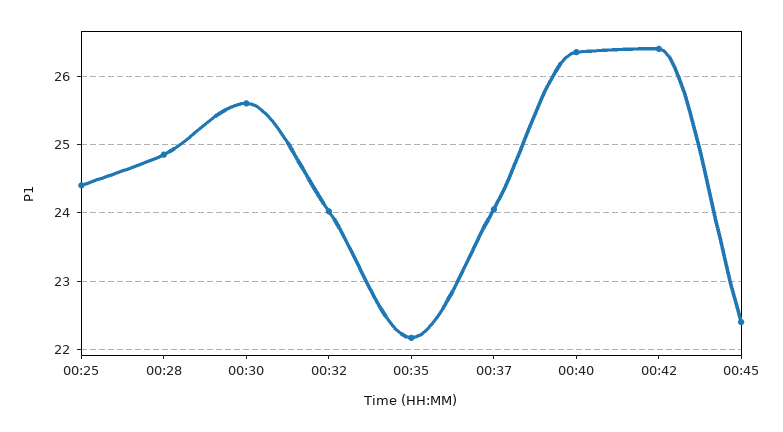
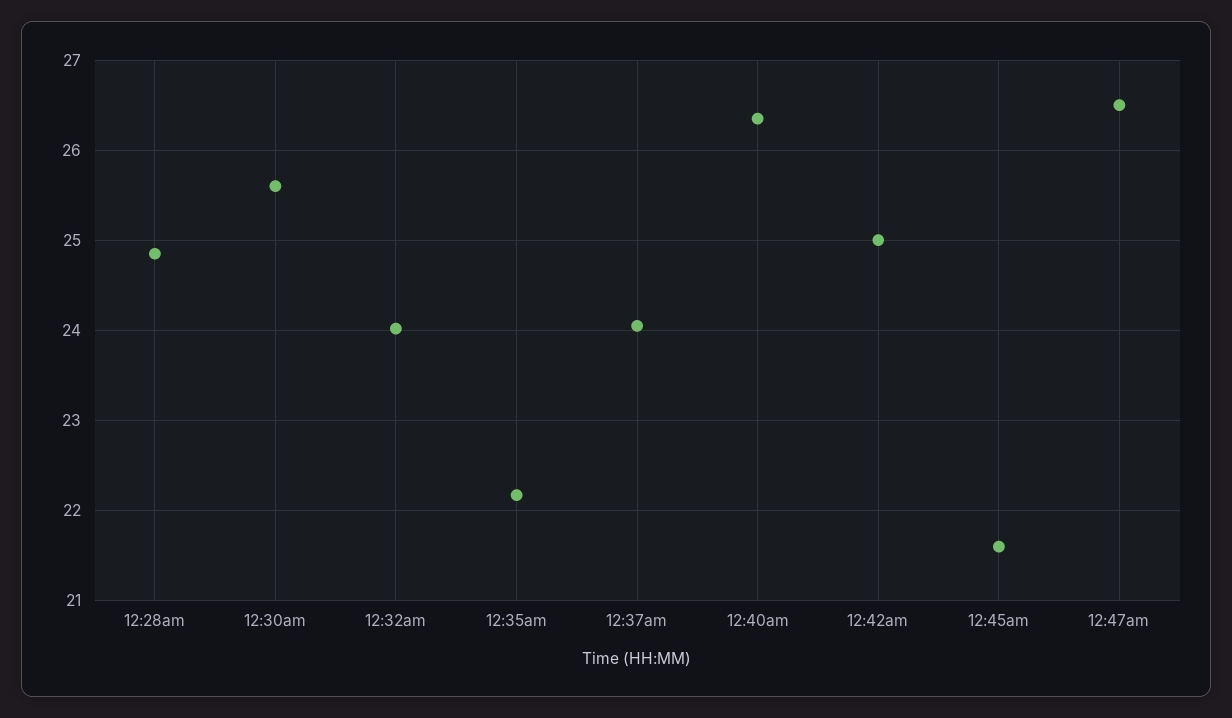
00:25: 24.4 -> none
00:42: 26.4 -> 25
00:45: 22.4 -> 21.6
12:47am: none -> 26.5

